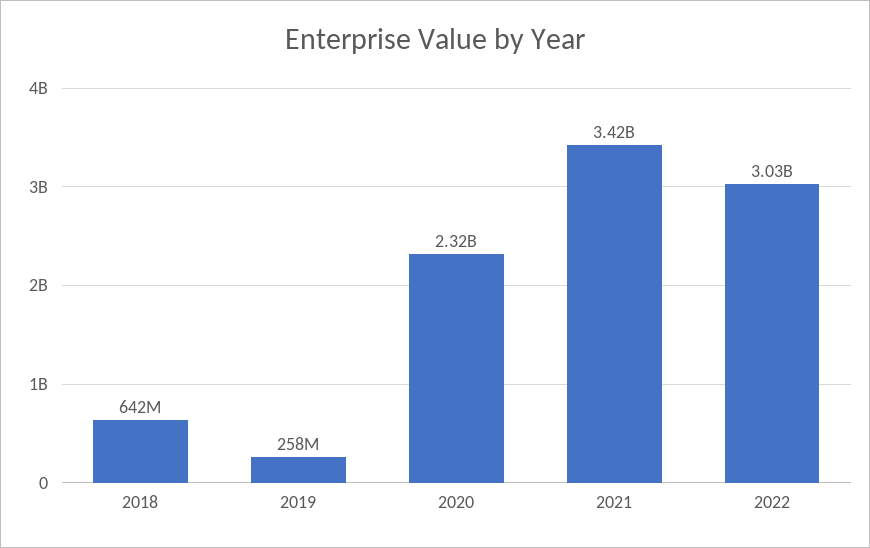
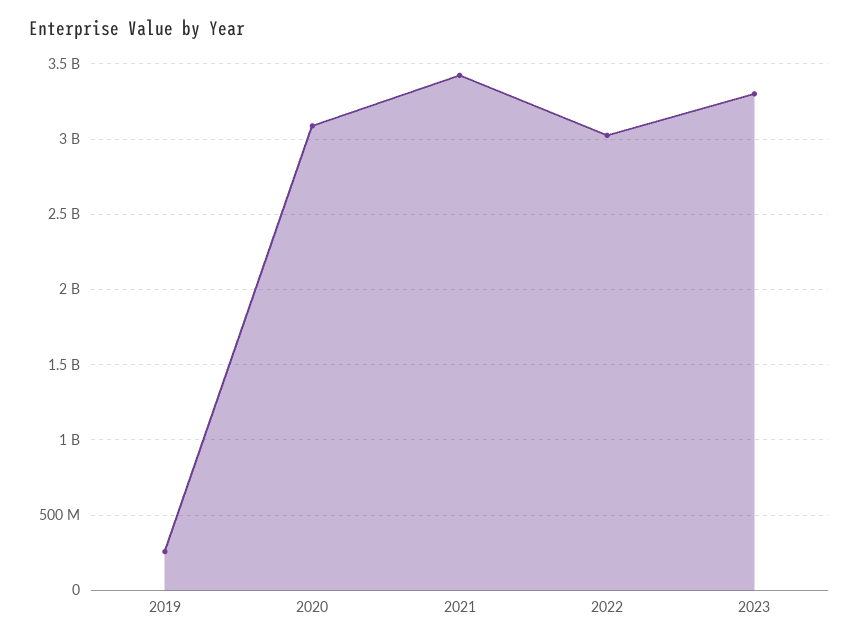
2018: 642000000 -> none
2020: 2320000000 -> 3100000000
2023: none -> 3300000000

